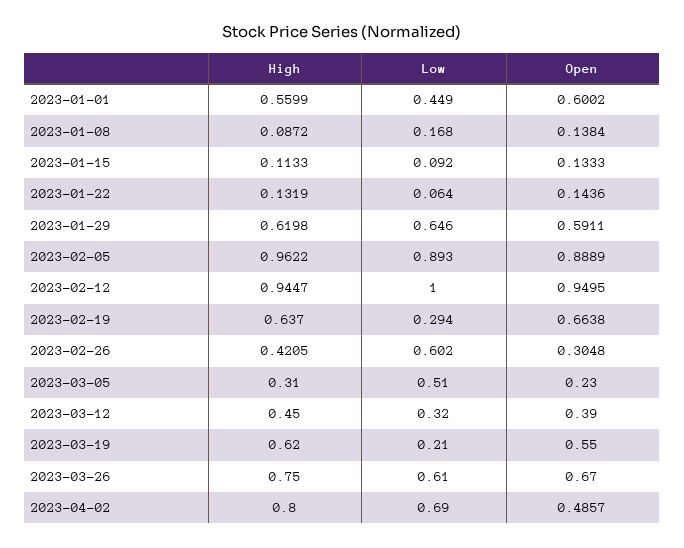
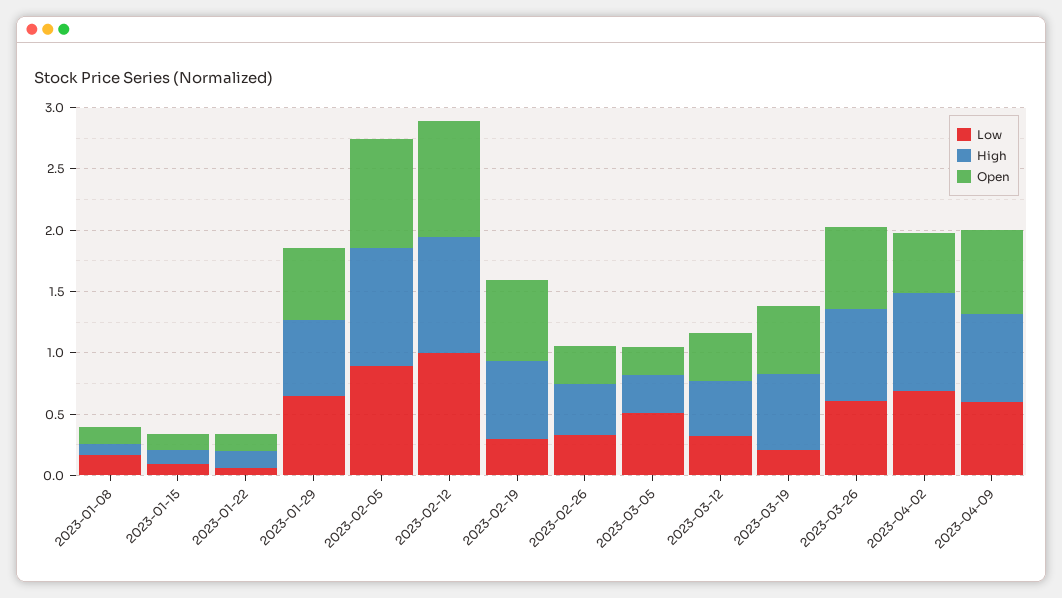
High, 2023-01-01: 0.5599 -> none
Low, 2023-01-01: 0.449 -> none
Open, 2023-01-01: 0.6002 -> none
Low, 2023-02-26: 0.602 -> 0.3
Low, 2023-04-09: none -> 0.6
High, 2023-04-09: none -> 0.7
Open, 2023-04-09: none -> 0.7

